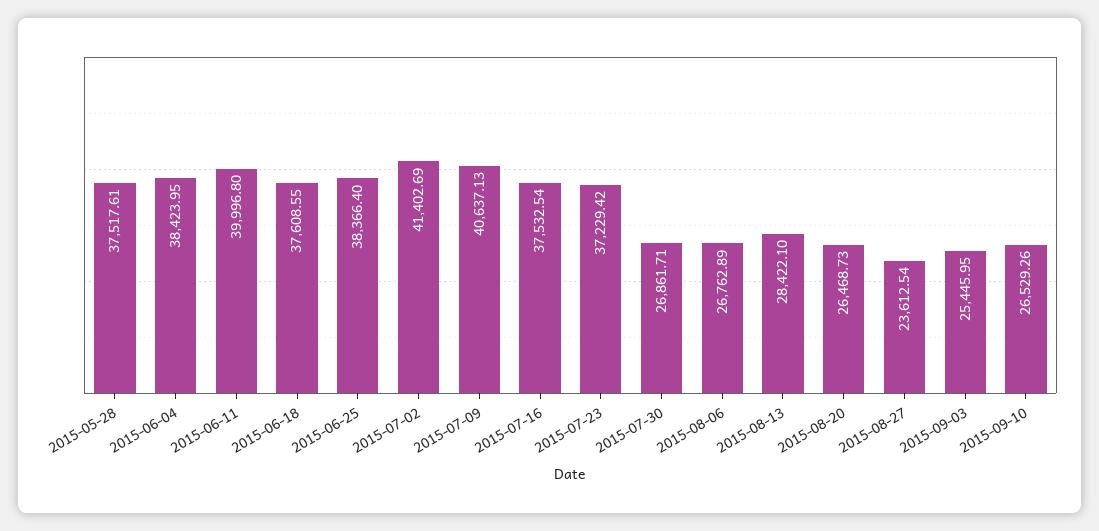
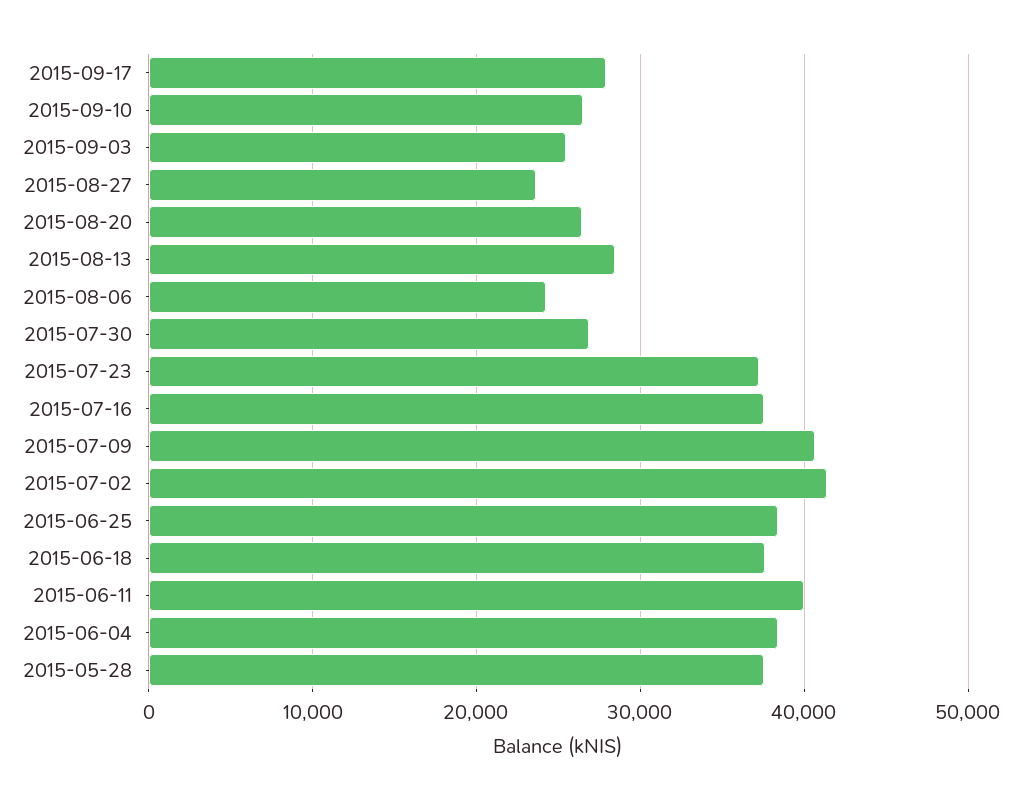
2015-08-06: 26762.89 -> 24000
2015-09-17: none -> 28000

